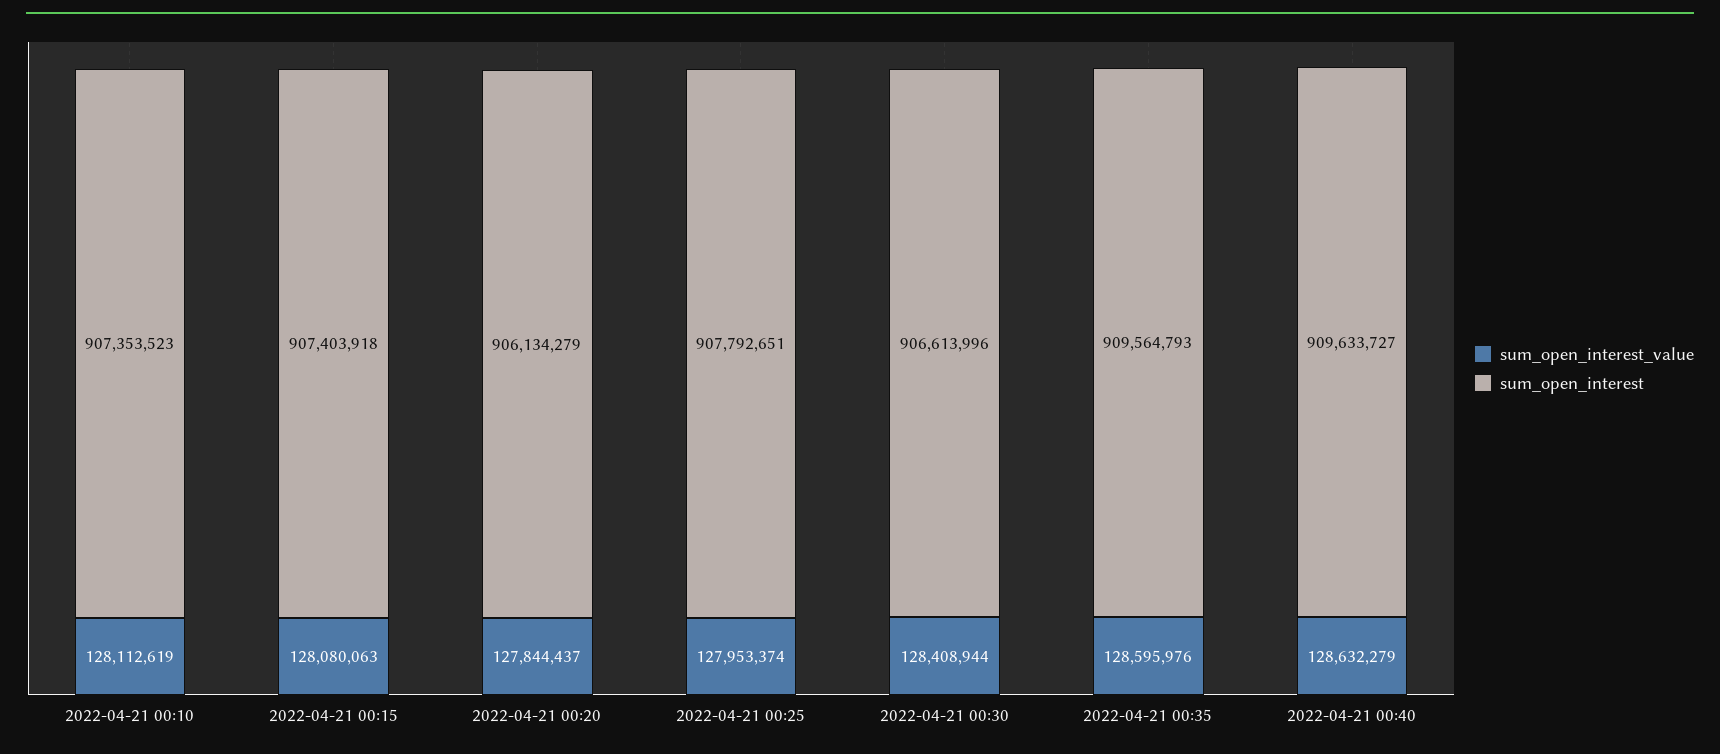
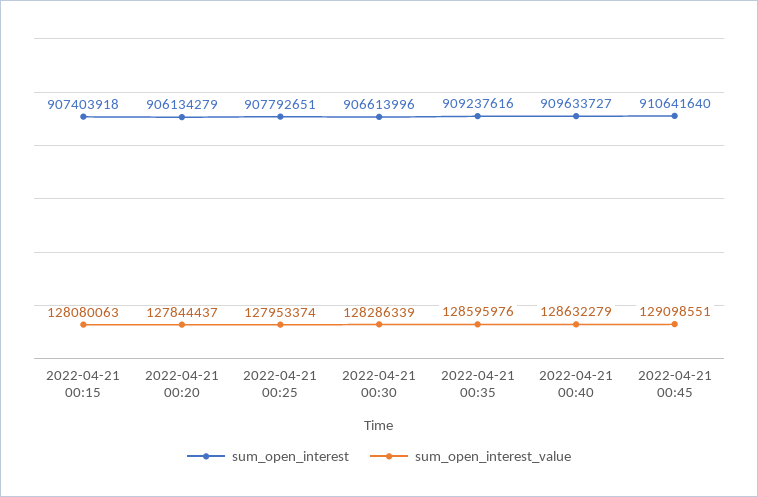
sum_open_interest_value, 2022-04-21 00:10: 128112619 -> none
sum_open_interest, 2022-04-21 00:10: 907353523 -> none
sum_open_interest_value, 2022-04-21 00:30: 128408944 -> 128286339
sum_open_interest, 2022-04-21 00:35: 909564793 -> 909237616
sum_open_interest, 2022-04-21 00:45: none -> 910641640
sum_open_interest_value, 2022-04-21 00:45: none -> 129098551

